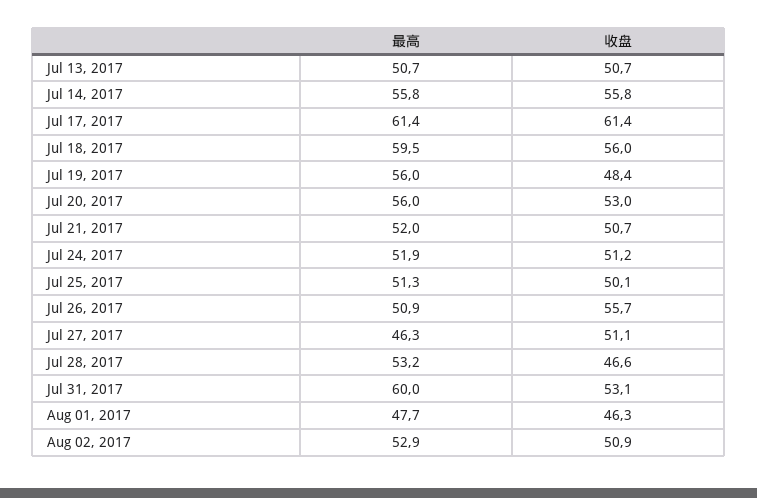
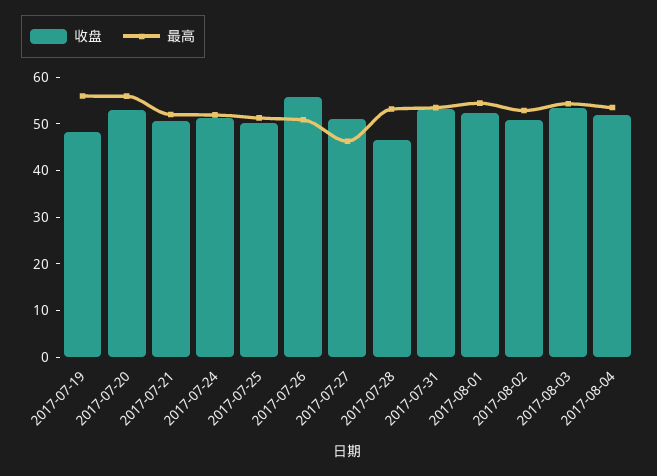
最高, Jul 13, 2017: 50.7 -> none
收盘, Jul 13, 2017: 50.7 -> none
最高, Jul 14, 2017: 55.8 -> none
收盘, Jul 14, 2017: 55.8 -> none
最高, Jul 17, 2017: 61.4 -> none
收盘, Jul 17, 2017: 61.4 -> none
最高, Jul 18, 2017: 59.5 -> none
收盘, Jul 18, 2017: 56 -> none
最高, Jul 31, 2017: 60 -> 54
最高, Aug 01, 2017: 47.7 -> 54
收盘, Aug 01, 2017: 46.3 -> 52
收盘, 2017-08-03: none -> 54
最高, 2017-08-03: none -> 54
收盘, 2017-08-04: none -> 52
最高, 2017-08-04: none -> 54

